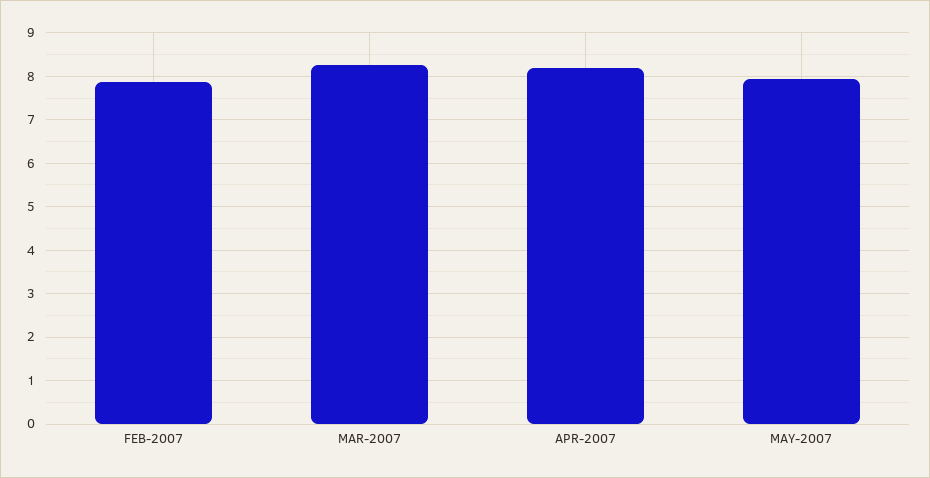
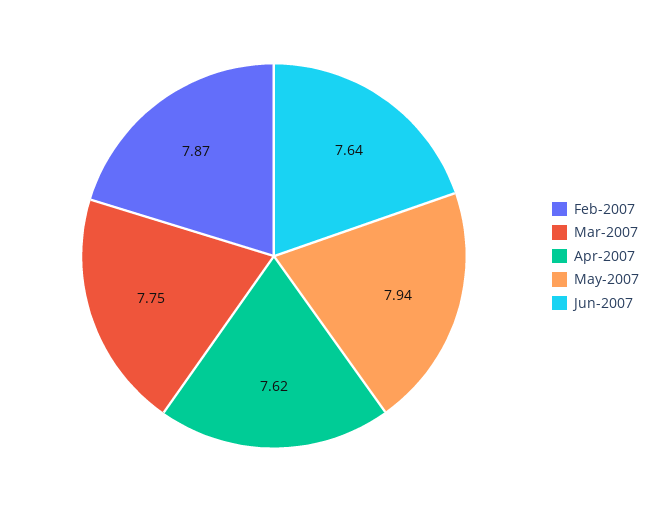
MAR-2007: 8.2 -> 7.75
APR-2007: 8.2 -> 7.62
Jun-2007: none -> 7.64

